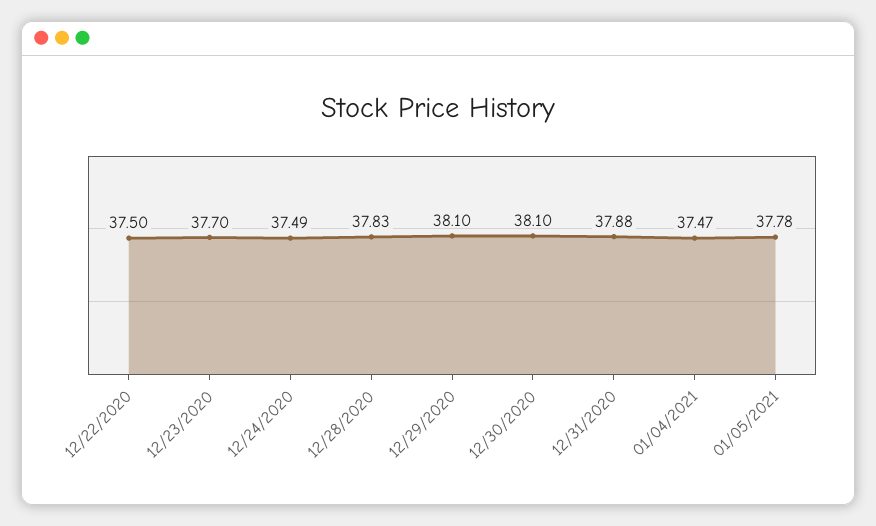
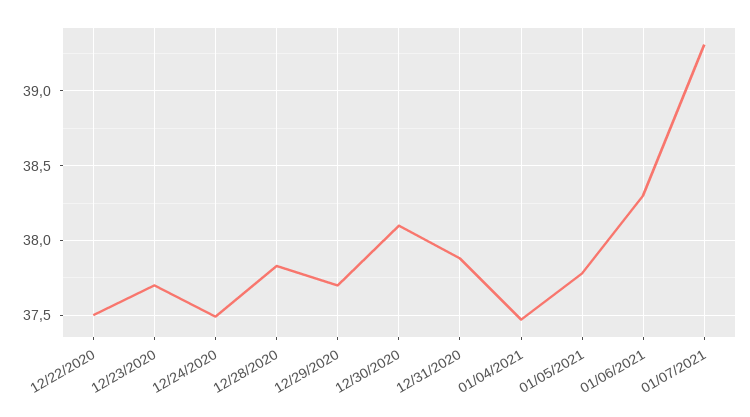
12/29/2020: 38.1 -> 37.7
01/06/2021: none -> 38.3
01/07/2021: none -> 39.3

